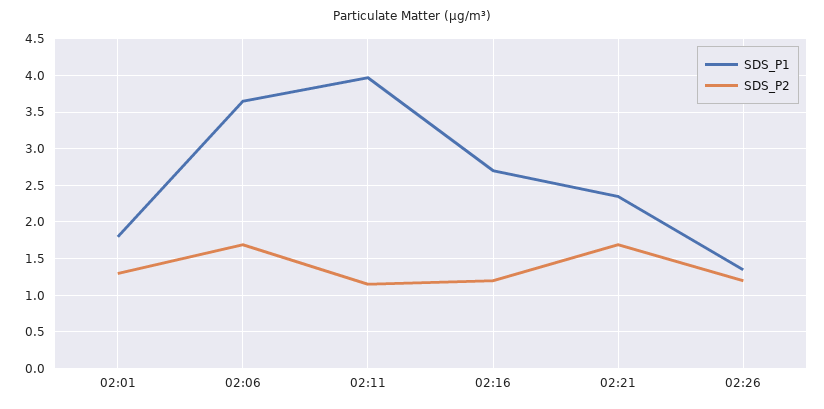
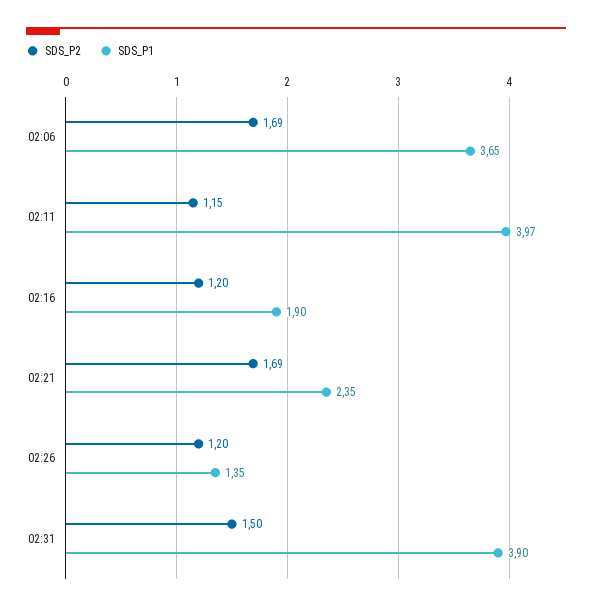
SDS_P1, 02:01: 1.8 -> none
SDS_P2, 02:01: 1.3 -> none
SDS_P1, 02:16: 2.7 -> 1.9
SDS_P2, 02:31: none -> 1.5
SDS_P1, 02:31: none -> 3.9

